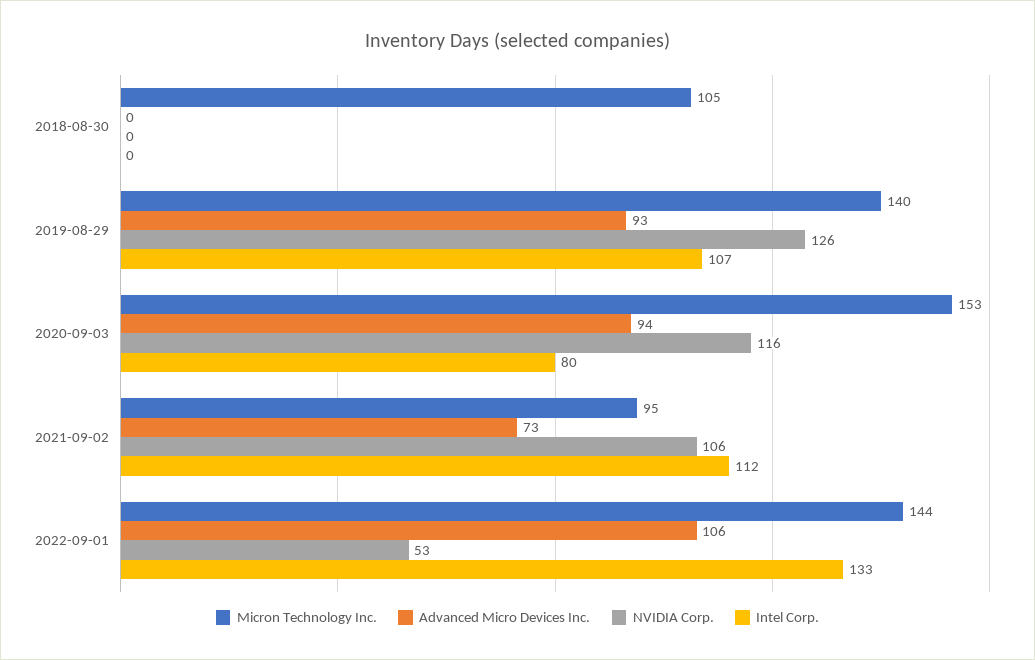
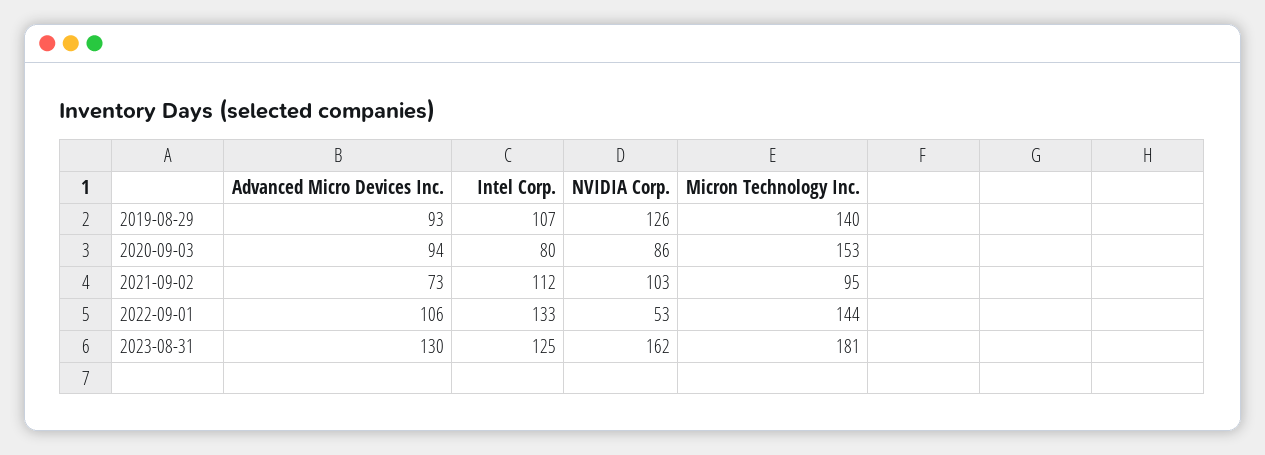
Micron Technology Inc., 2018-08-30: 105 -> none
Advanced Micro Devices Inc., 2018-08-30: 0 -> none
NVIDIA Corp., 2018-08-30: 0 -> none
Intel Corp., 2018-08-30: 0 -> none
NVIDIA Corp., 2020-09-03: 116 -> 86
NVIDIA Corp., 2021-09-02: 106 -> 103
Advanced Micro Devices Inc., 2023-08-31: none -> 130
Intel Corp., 2023-08-31: none -> 125
NVIDIA Corp., 2023-08-31: none -> 162
Micron Technology Inc., 2023-08-31: none -> 181

